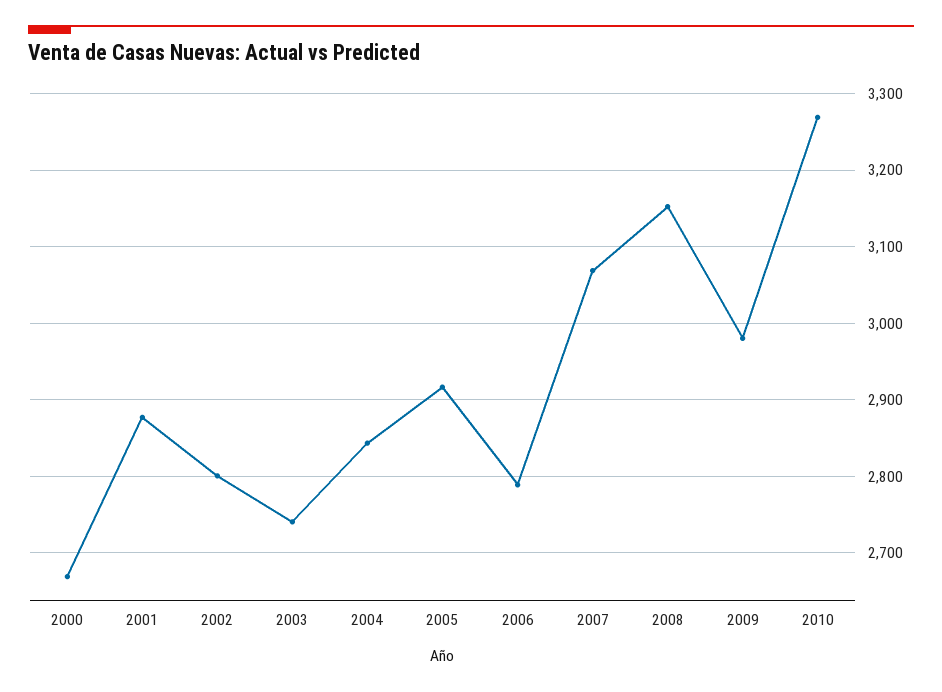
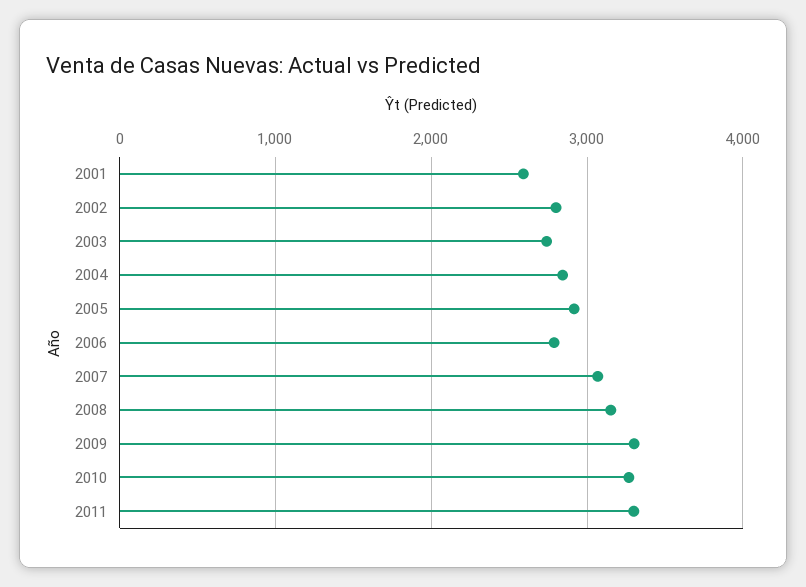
2000: 2670 -> none
2001: 2880 -> 2600
2009: 2980 -> 3300
2011: none -> 3300

